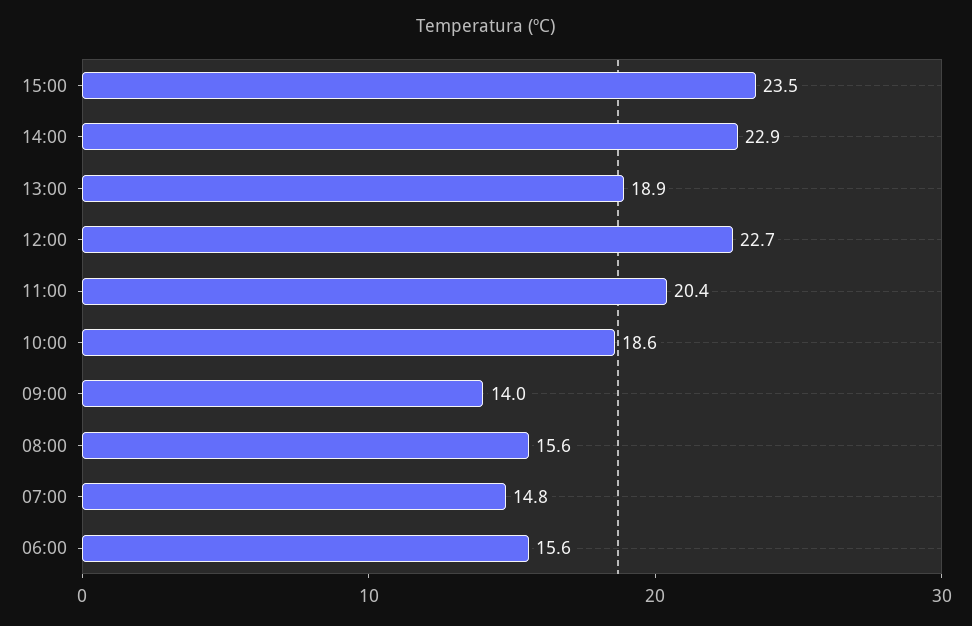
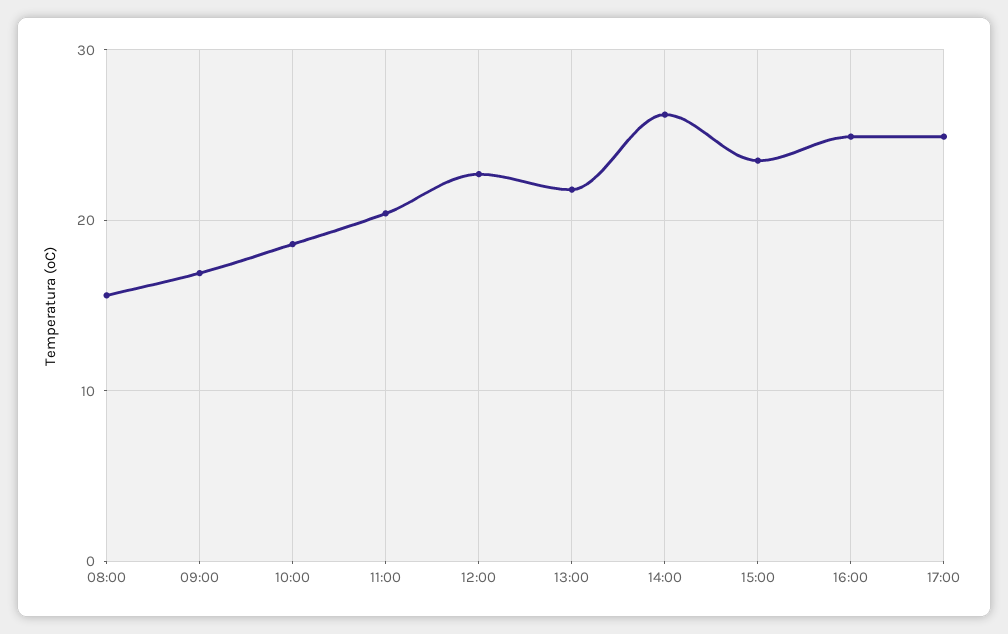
14:00: 22.9 -> 26
13:00: 18.9 -> 22
09:00: 14 -> 17
07:00: 14.8 -> none
06:00: 15.6 -> none
16:00: none -> 25
17:00: none -> 25

